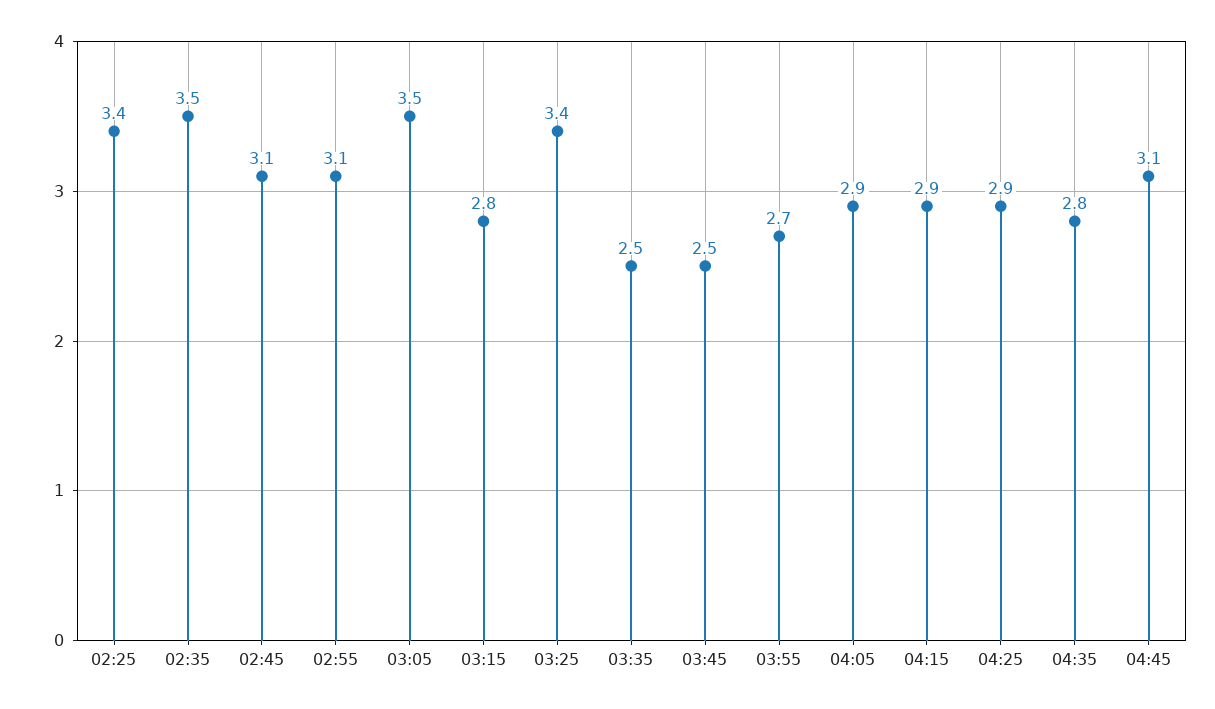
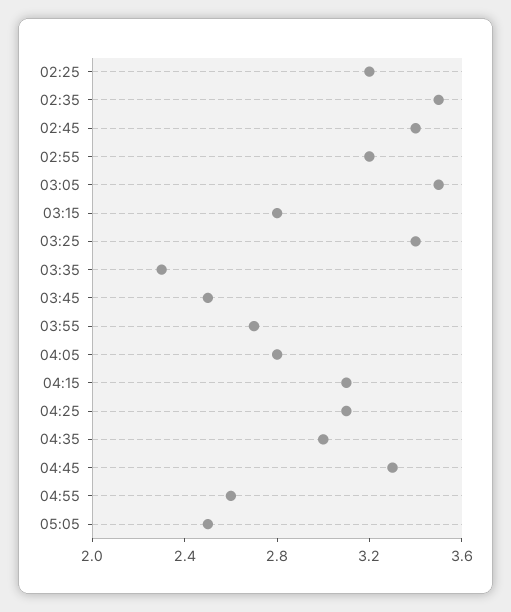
02:25: 3.4 -> 3.2
02:45: 3.1 -> 3.4
02:55: 3.1 -> 3.2
03:35: 2.5 -> 2.3
04:05: 2.9 -> 2.8
04:15: 2.9 -> 3.1
04:25: 2.9 -> 3.1
04:35: 2.8 -> 3
04:45: 3.1 -> 3.3
04:55: none -> 2.6
05:05: none -> 2.5

